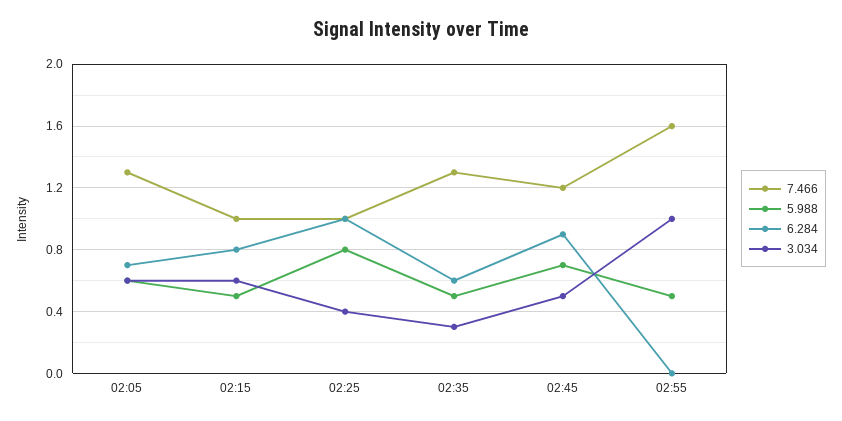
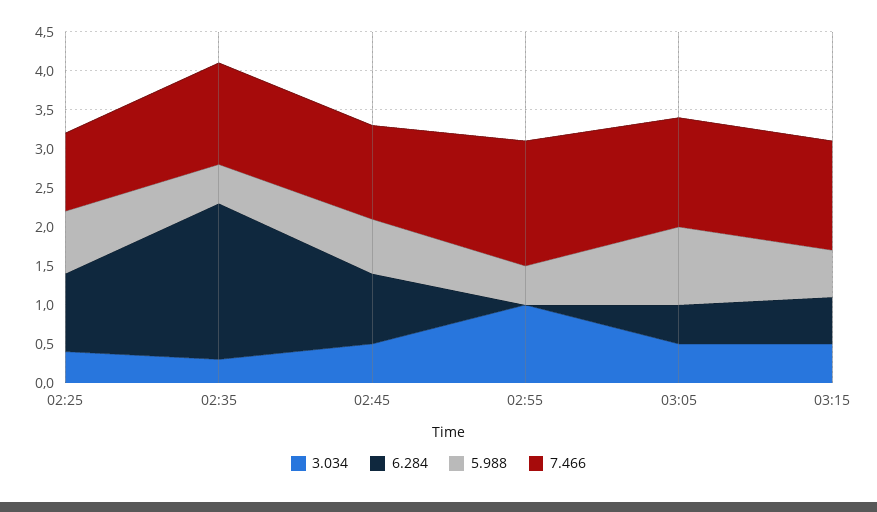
7.466, 02:05: 1.3 -> none
5.988, 02:05: 0.6 -> none
6.284, 02:05: 0.7 -> none
3.034, 02:05: 0.6 -> none
7.466, 02:15: 1 -> none
5.988, 02:15: 0.5 -> none
6.284, 02:15: 0.8 -> none
3.034, 02:15: 0.6 -> none
6.284, 02:35: 0.6 -> 2
3.034, 03:05: none -> 0.5
6.284, 03:05: none -> 0.5
5.988, 03:05: none -> 1
7.466, 03:05: none -> 1.5
3.034, 03:15: none -> 0.5
6.284, 03:15: none -> 0.5
5.988, 03:15: none -> 0.5
7.466, 03:15: none -> 1.5

